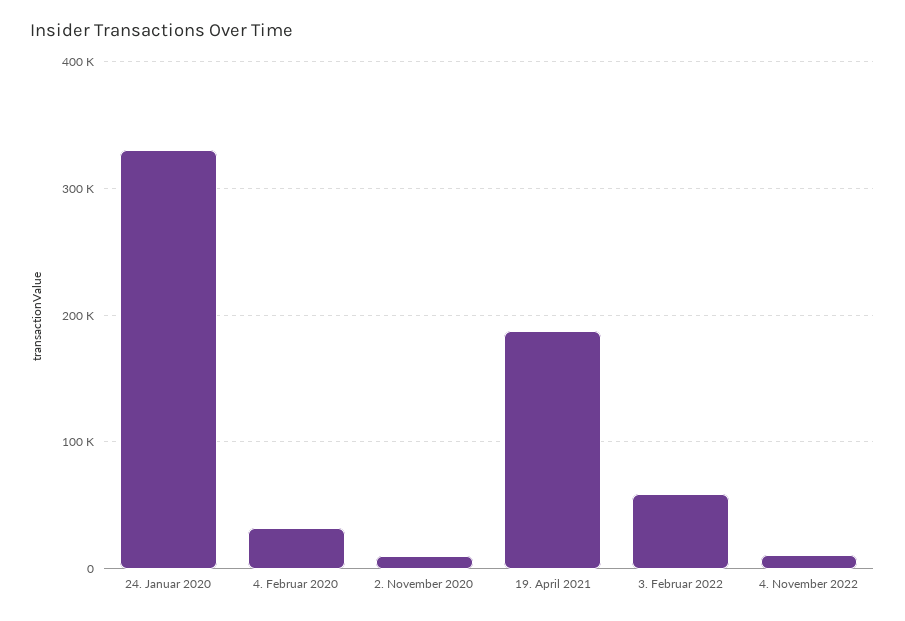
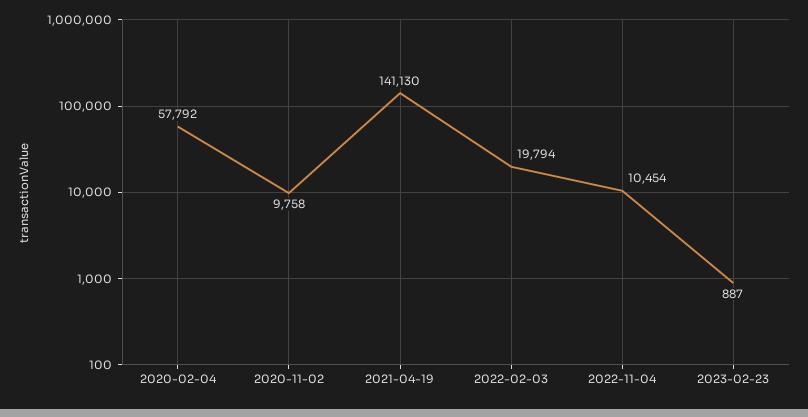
24. Januar 2020: 330000 -> none
4. Februar 2020: 30000 -> 57792
19. April 2021: 190000 -> 141130
3. Februar 2022: 60000 -> 19794
2023-02-23: none -> 887

